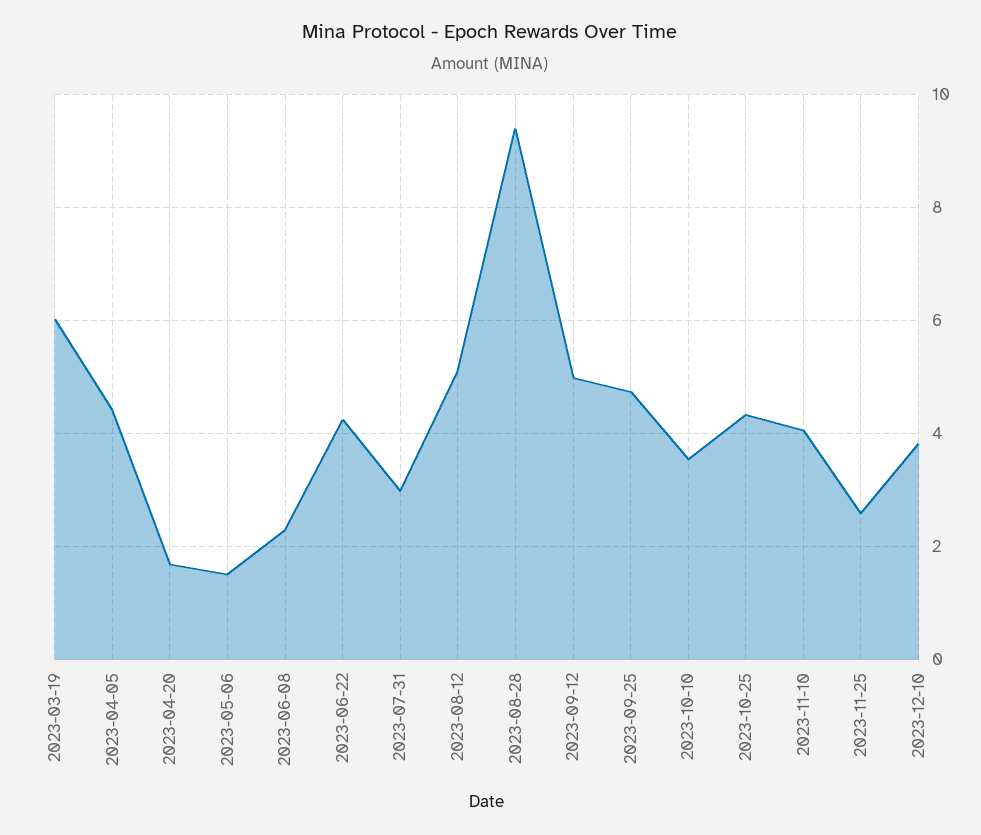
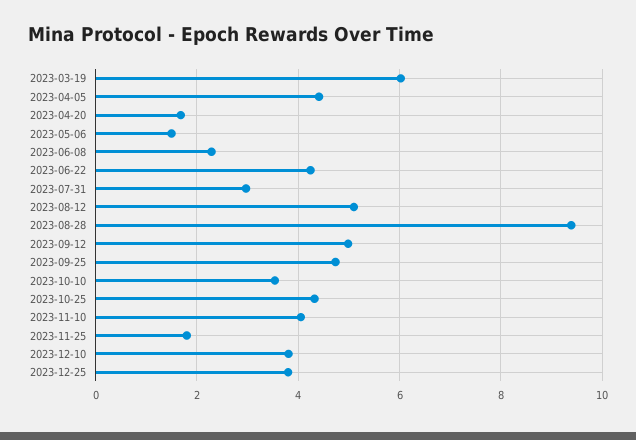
2023-11-25: 2.6 -> 1.8
2023-12-25: none -> 3.8

